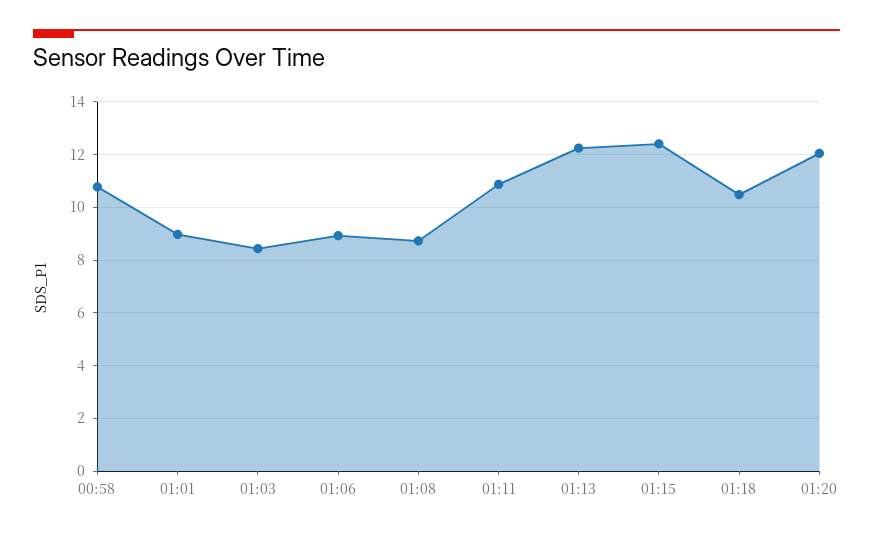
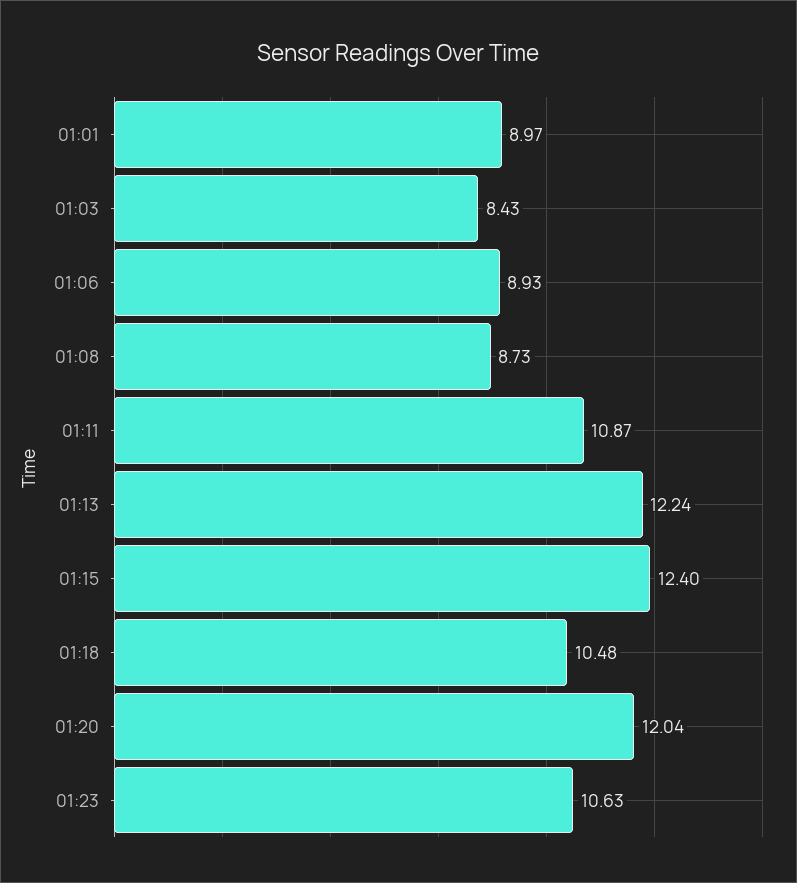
00:58: 10.75 -> none
01:23: none -> 10.63

